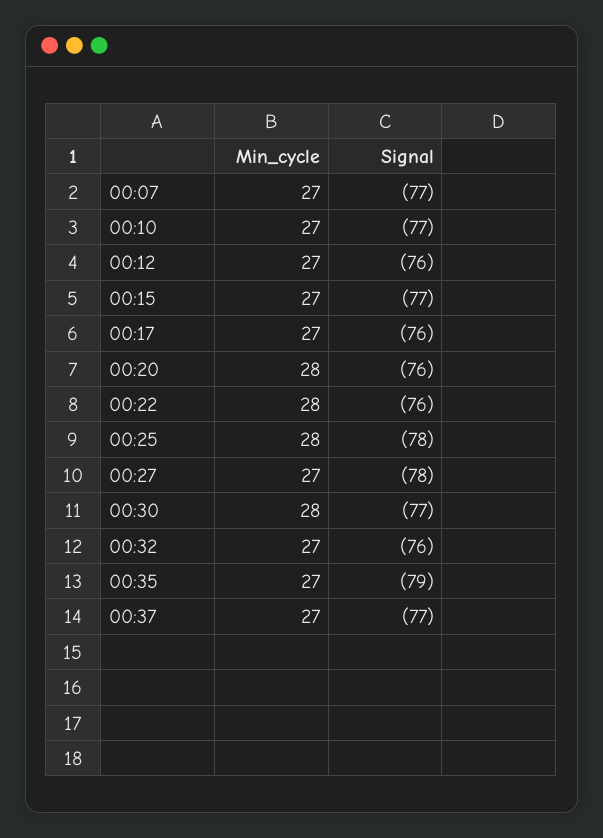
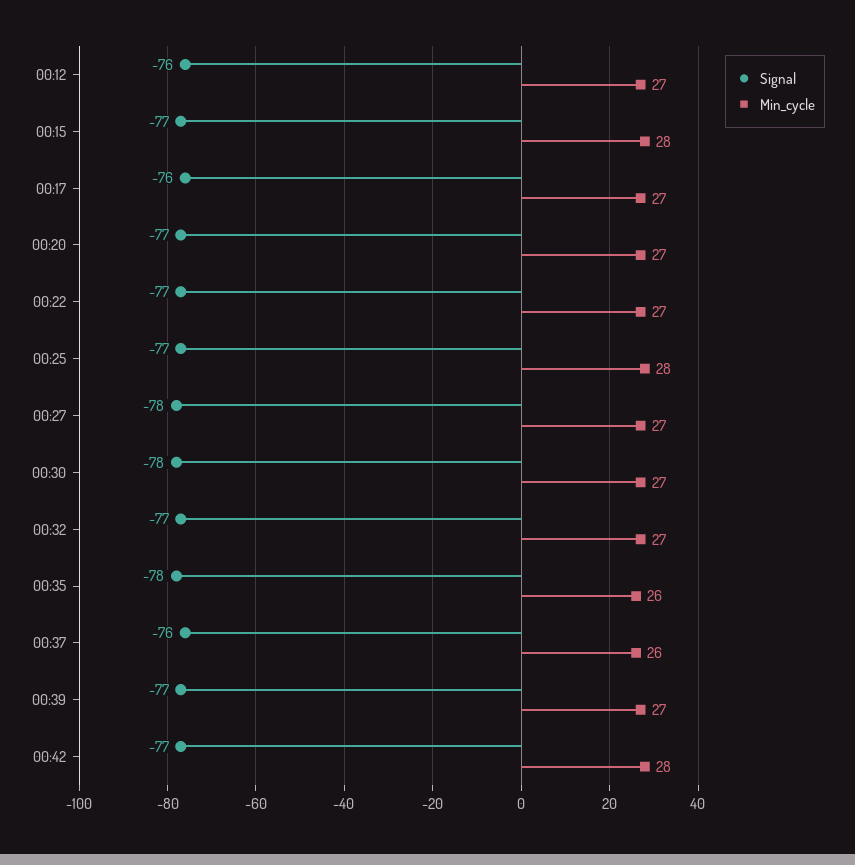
Min_cycle, 00:07: 27 -> none
Signal, 00:07: -77 -> none
Min_cycle, 00:10: 27 -> none
Signal, 00:10: -77 -> none
Min_cycle, 00:15: 27 -> 28
Min_cycle, 00:20: 28 -> 27
Signal, 00:20: -76 -> -77
Min_cycle, 00:22: 28 -> 27
Signal, 00:22: -76 -> -77
Signal, 00:25: -78 -> -77
Min_cycle, 00:30: 28 -> 27
Signal, 00:30: -77 -> -78
Signal, 00:32: -76 -> -77
Min_cycle, 00:35: 27 -> 26
Signal, 00:35: -79 -> -78
Min_cycle, 00:37: 27 -> 26
Signal, 00:37: -77 -> -76
Signal, 00:39: none -> -77
Min_cycle, 00:39: none -> 27
Signal, 00:42: none -> -77
Min_cycle, 00:42: none -> 28

